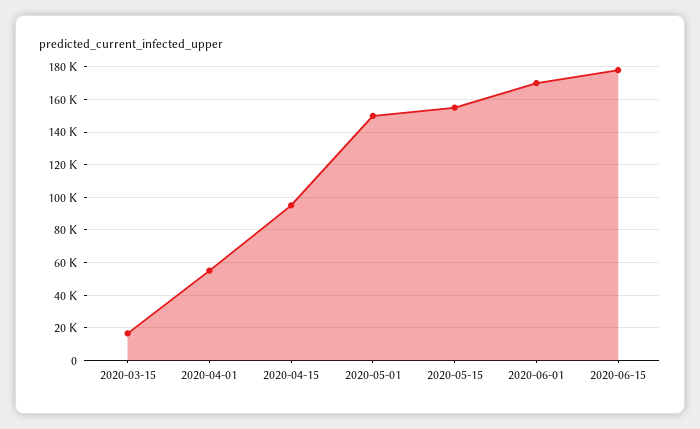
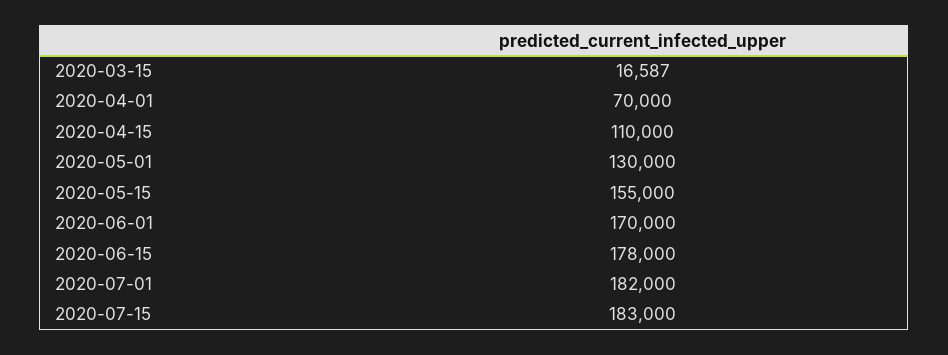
2020-04-01: 55000 -> 70000
2020-04-15: 95000 -> 110000
2020-05-01: 150000 -> 130000
2020-07-01: none -> 182000
2020-07-15: none -> 183000

